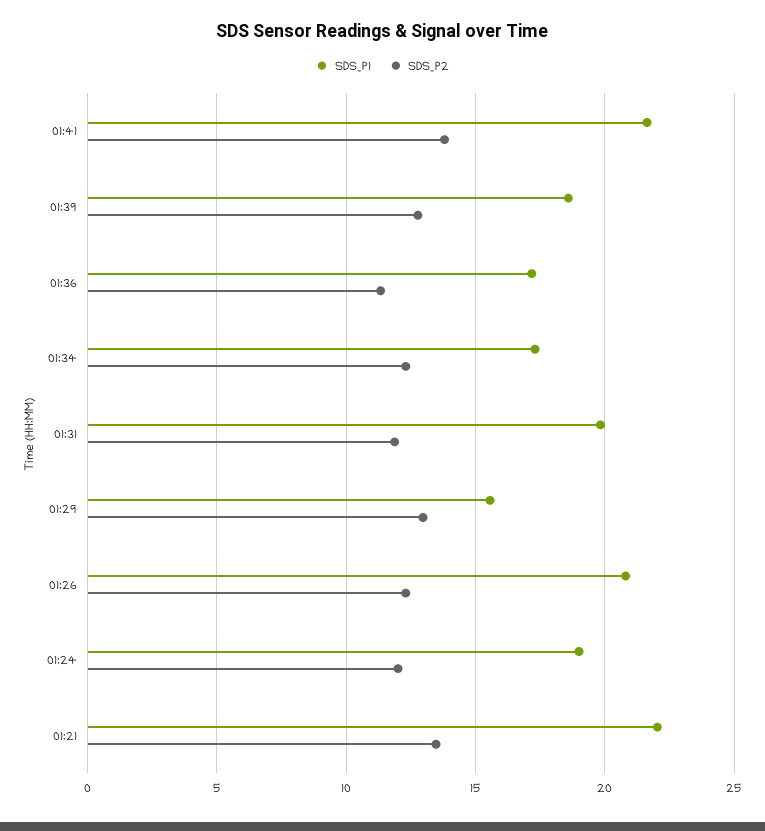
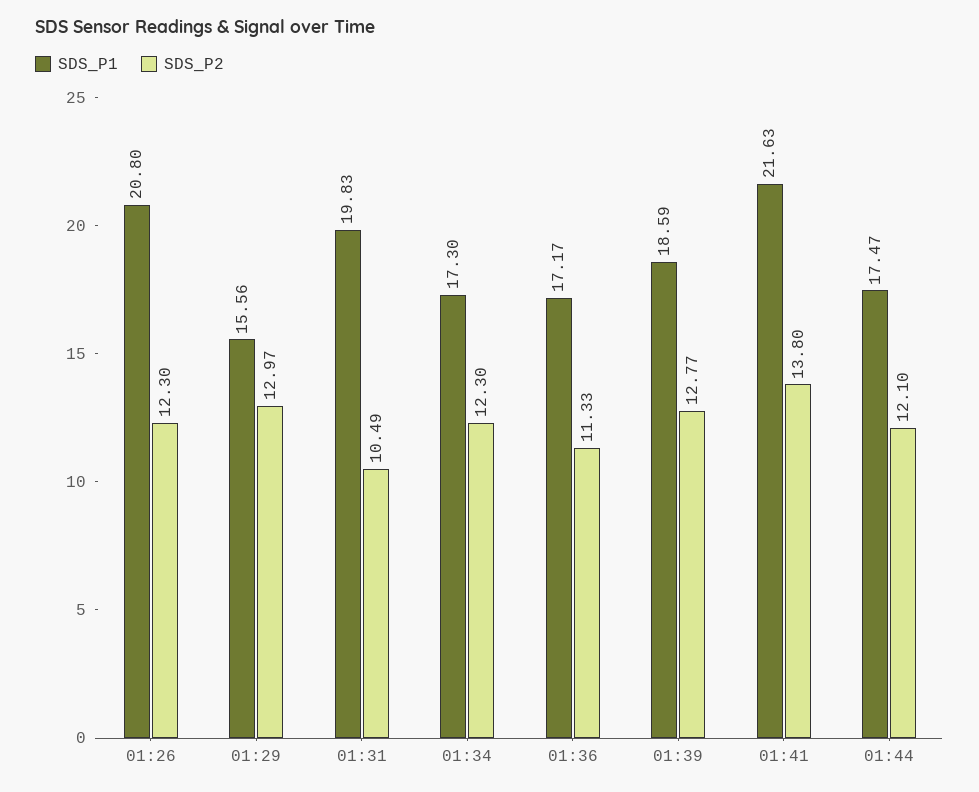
SDS_P2, 01:31: 12 -> 10.49
SDS_P1, 01:24: 19 -> none
SDS_P2, 01:24: 12 -> none
SDS_P1, 01:21: 22 -> none
SDS_P2, 01:21: 13.5 -> none
SDS_P1, 01:44: none -> 17.47
SDS_P2, 01:44: none -> 12.1

